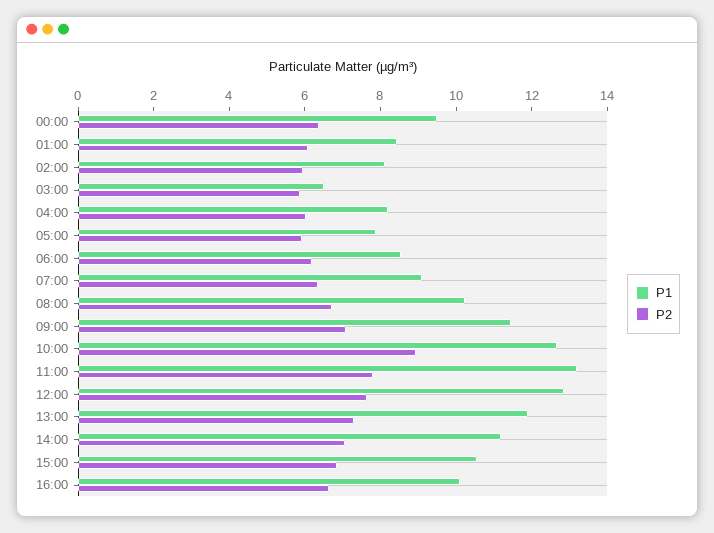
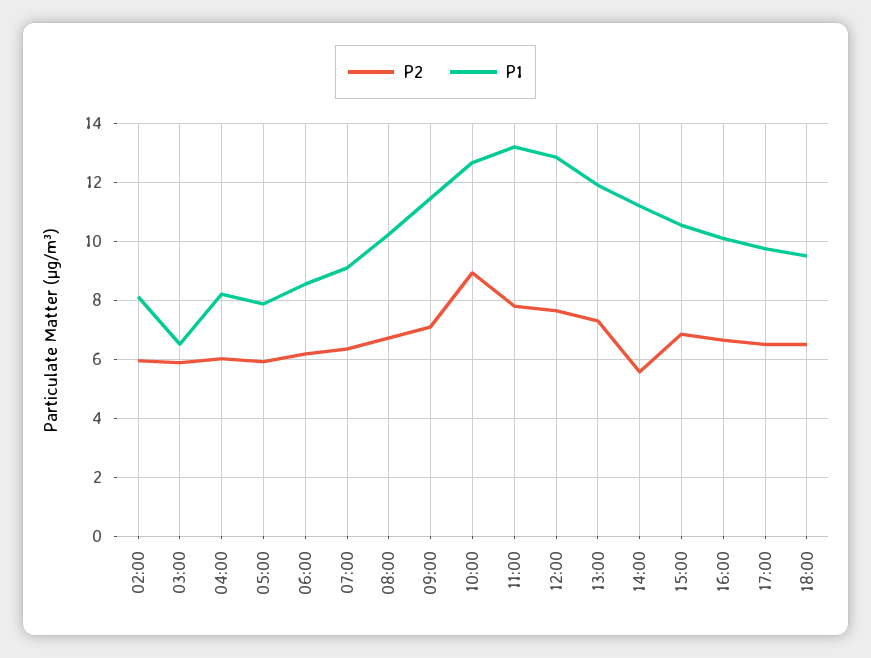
P1, 00:00: 9.5 -> none
P2, 00:00: 6.5 -> none
P1, 01:00: 8.5 -> none
P2, 01:00: 6 -> none
P2, 14:00: 7 -> 5.5
P2, 17:00: none -> 6.5
P1, 17:00: none -> 9.75
P2, 18:00: none -> 6.5
P1, 18:00: none -> 9.5

